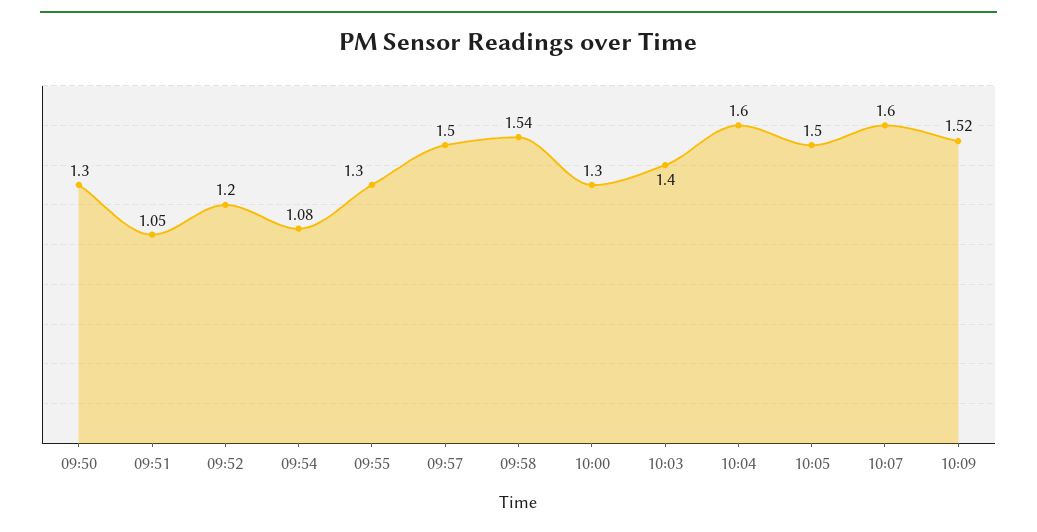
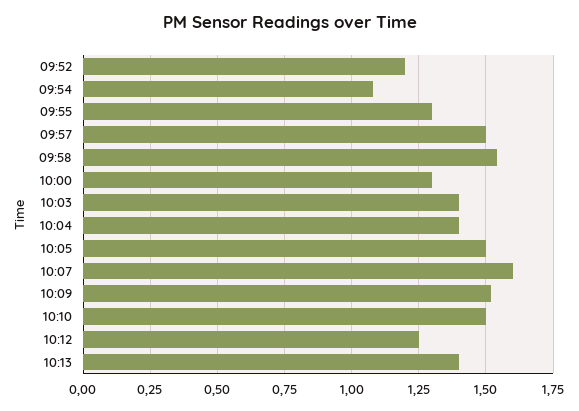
09:50: 1.3 -> none
09:51: 1.05 -> none
10:04: 1.6 -> 1.4
10:10: none -> 1.5
10:12: none -> 1.25
10:13: none -> 1.4

